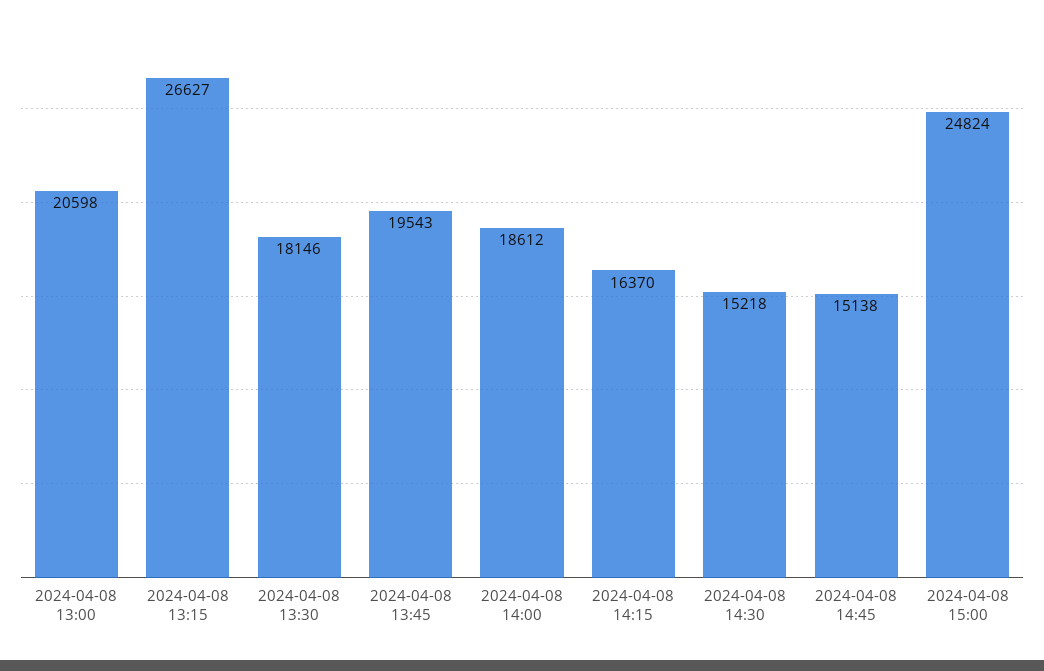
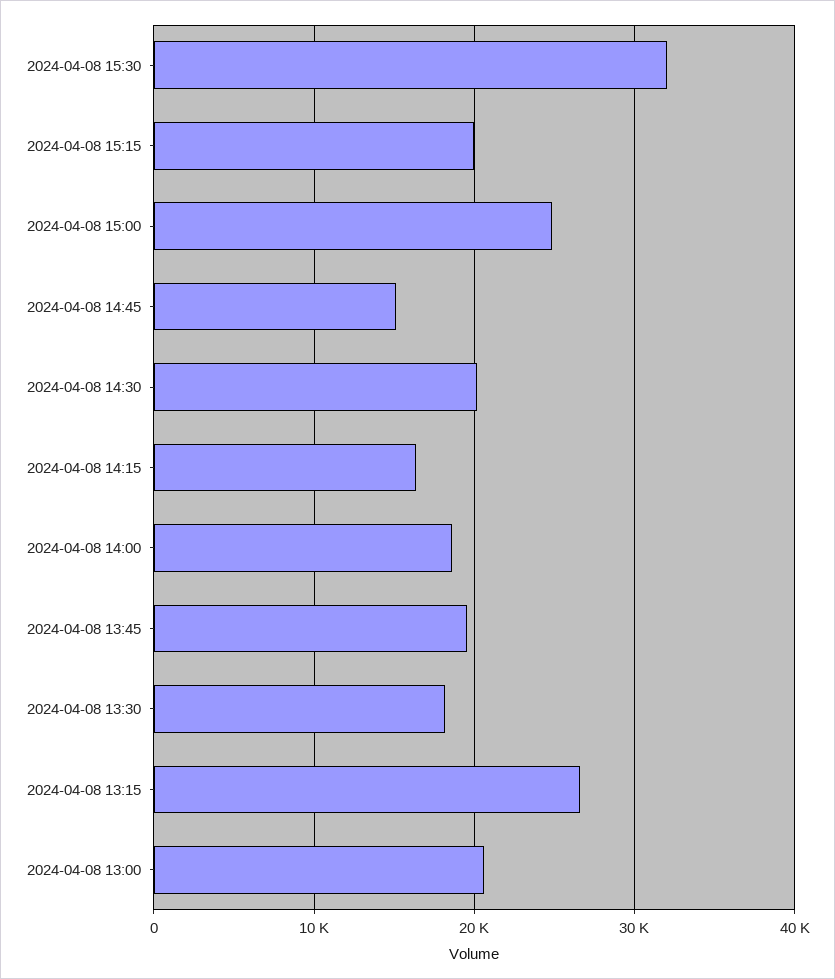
2024-04-08 14:30: 15218 -> 20000
2024-04-08 15:30: none -> 32000
2024-04-08 15:15: none -> 20000

